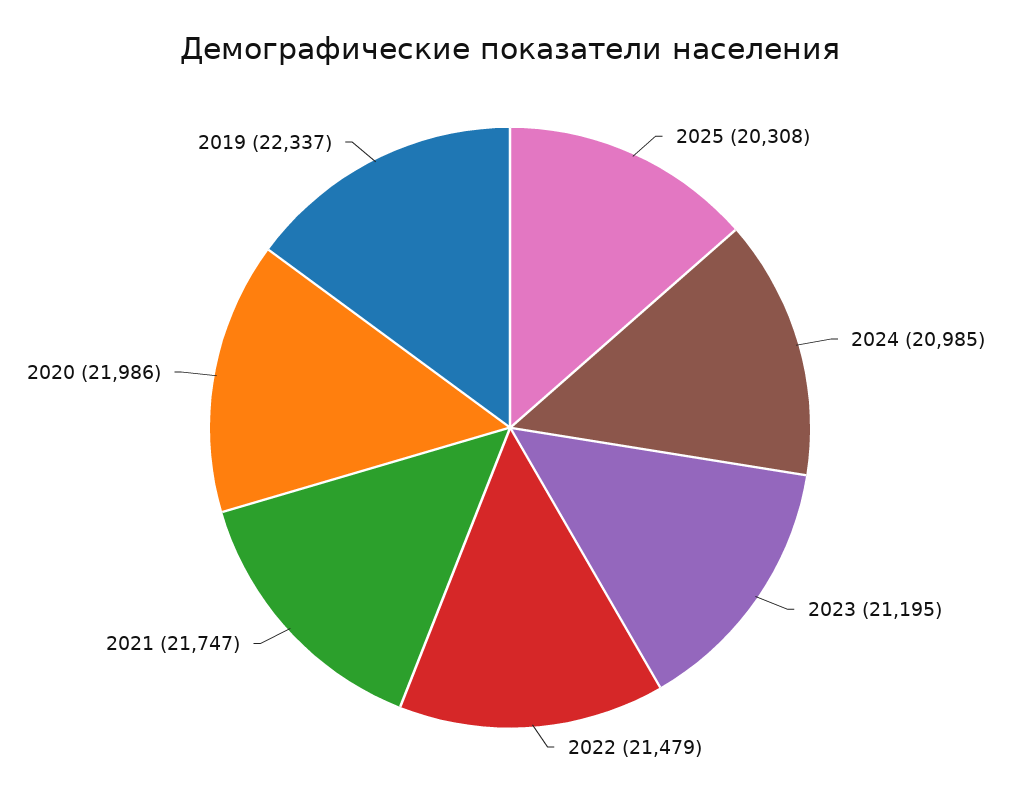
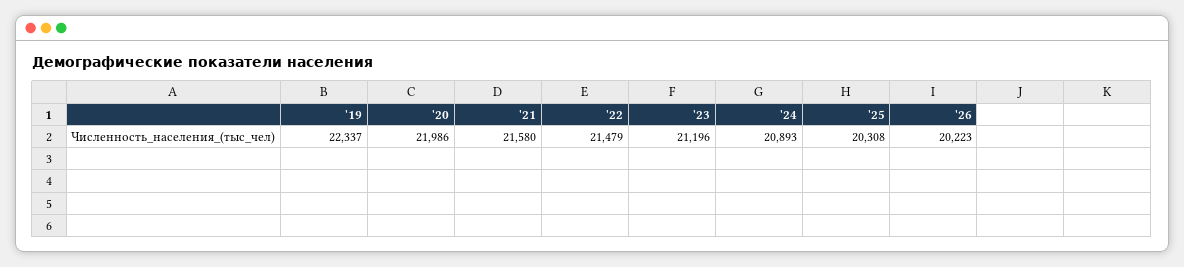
2024: 20985 -> 20893
2023: 21195 -> 21196
2021: 21747 -> 21580
'26: none -> 20223

